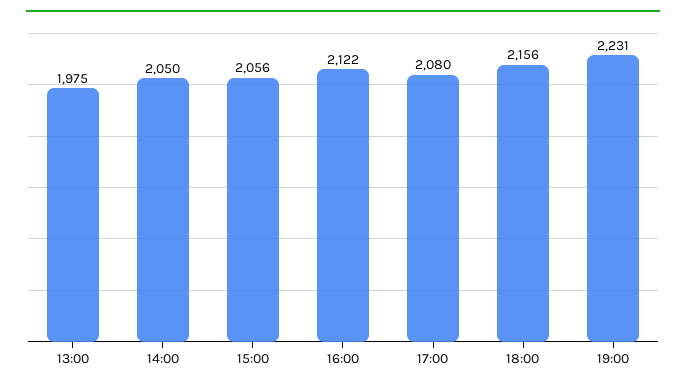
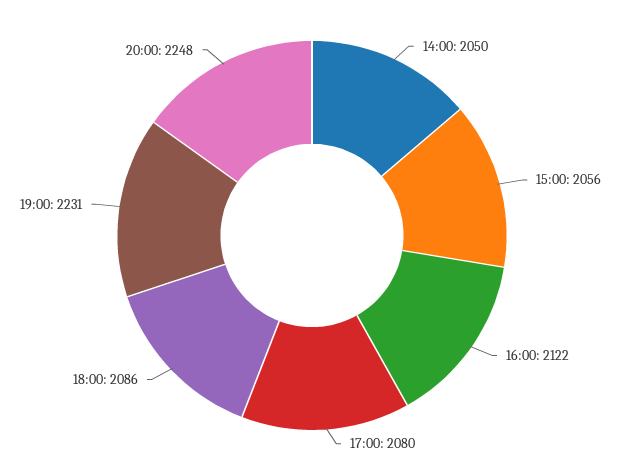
13:00: 1975 -> none
18:00: 2156 -> 2086
20:00: none -> 2248

